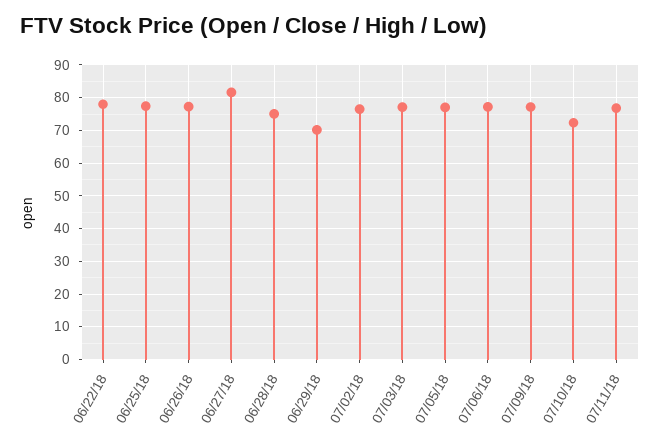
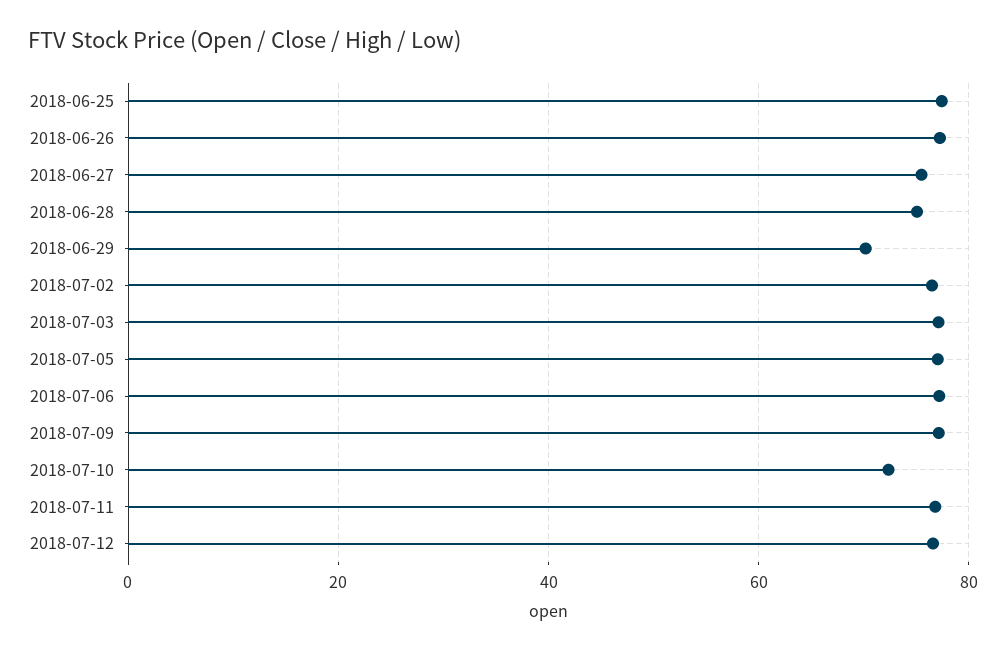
06/22/18: 78 -> none
06/27/18: 82 -> 76
2018-07-12: none -> 76

